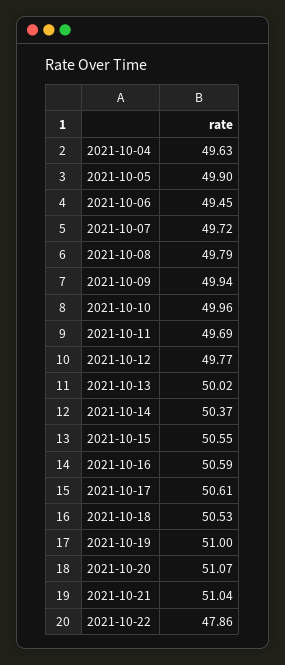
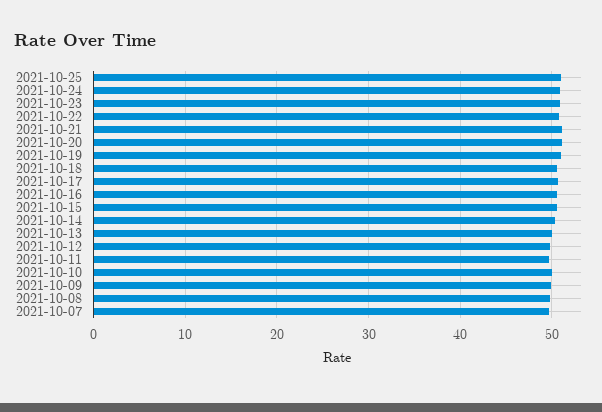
2021-10-04: 49.63 -> none
2021-10-05: 49.9 -> none
2021-10-06: 49.45 -> none
2021-10-22: 47.86 -> 51
2021-10-25: none -> 51
2021-10-24: none -> 51
2021-10-23: none -> 51

